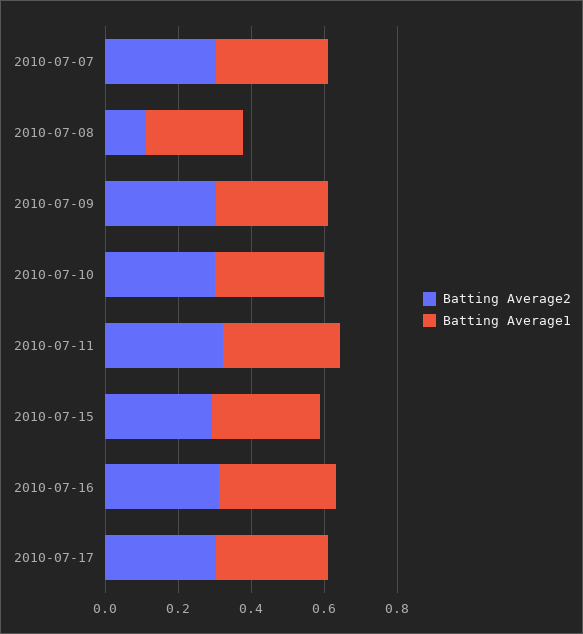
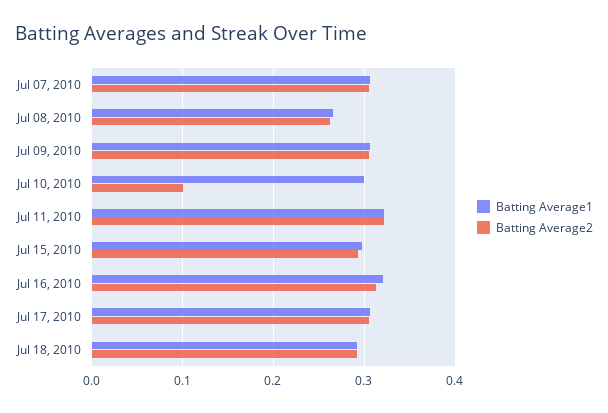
Batting Average2, 2010-07-08: 0.1 -> 0.26
Batting Average2, 2010-07-10: 0.3 -> 0.1
Batting Average1, Jul 18, 2010: none -> 0.29
Batting Average2, Jul 18, 2010: none -> 0.29

